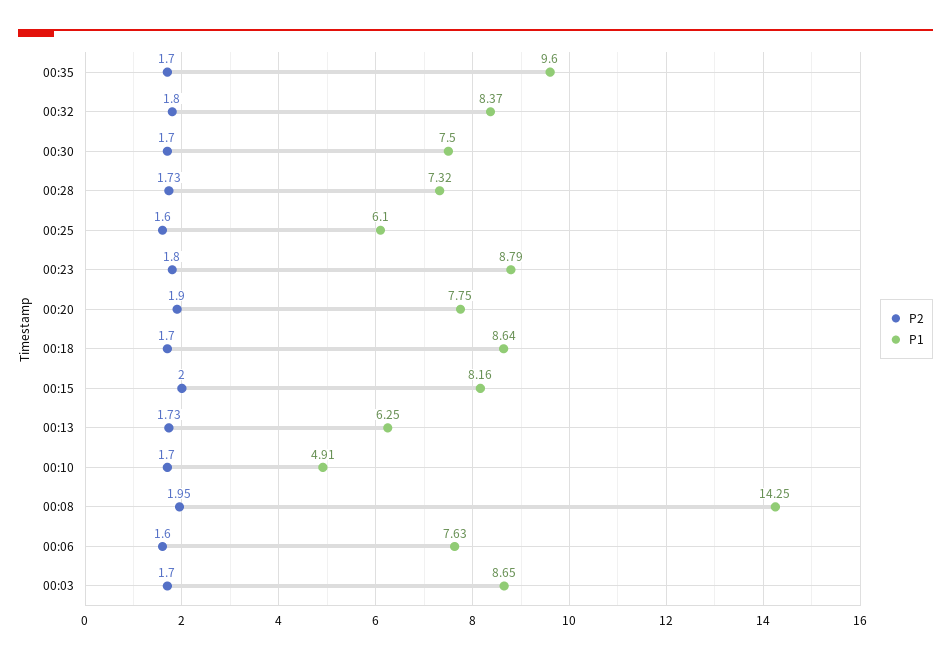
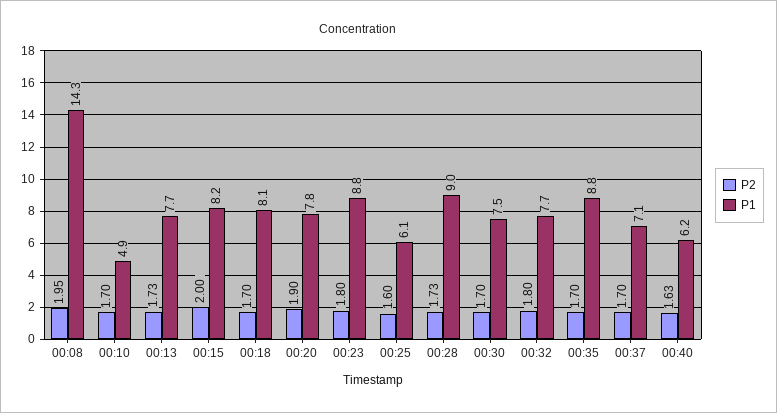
P1, 00:35: 9.6 -> 8.8
P1, 00:32: 8.37 -> 7.7
P1, 00:28: 7.32 -> 9
P1, 00:18: 8.64 -> 8.1
P1, 00:13: 6.25 -> 7.7
P2, 00:06: 1.6 -> none
P1, 00:06: 7.63 -> none
P2, 00:03: 1.7 -> none
P1, 00:03: 8.65 -> none
P2, 00:37: none -> 1.7
P1, 00:37: none -> 7.1
P2, 00:40: none -> 1.63
P1, 00:40: none -> 6.2

